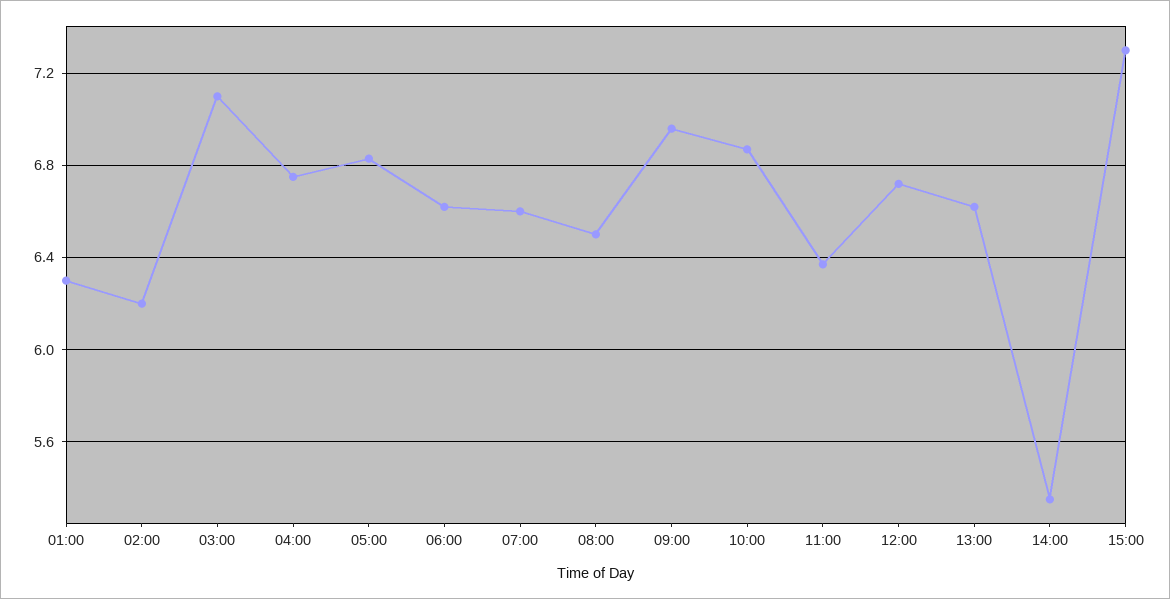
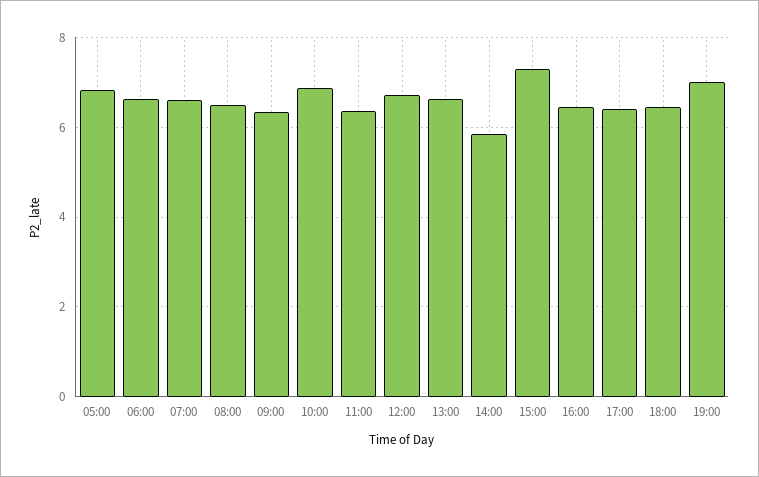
01:00: 6.3 -> none
02:00: 6.2 -> none
03:00: 7.1 -> none
04:00: 6.75 -> none
09:00: 6.95 -> 6.4
14:00: 5.35 -> 5.8
16:00: none -> 6.4
17:00: none -> 6.4
18:00: none -> 6.4
19:00: none -> 7

